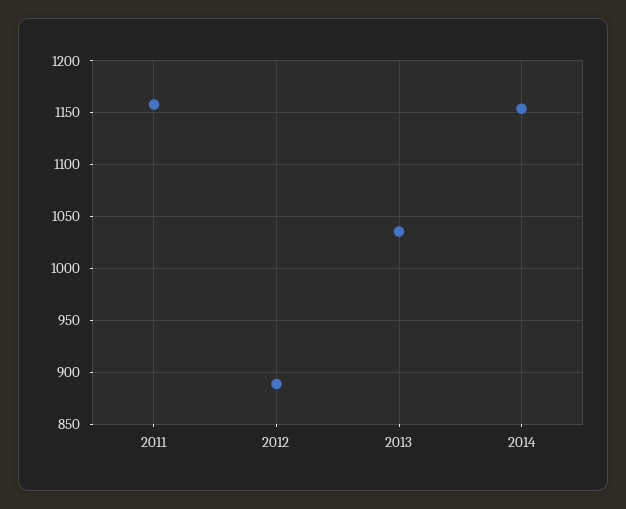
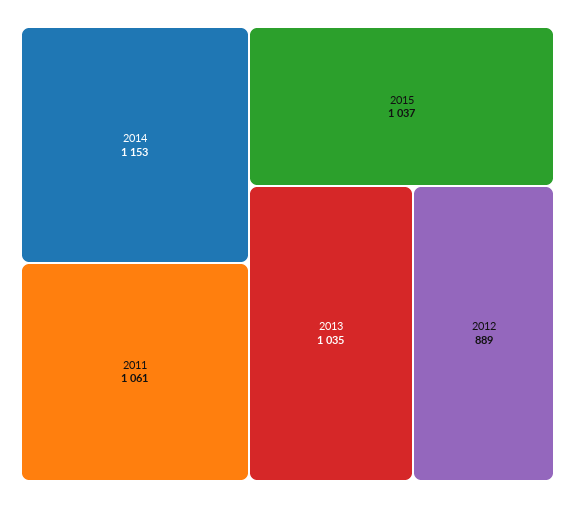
2011: 1160 -> 1061
2015: none -> 1037

